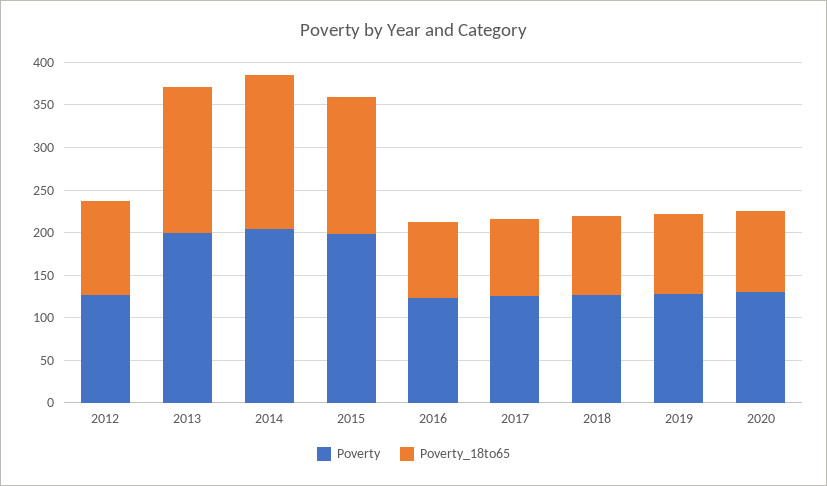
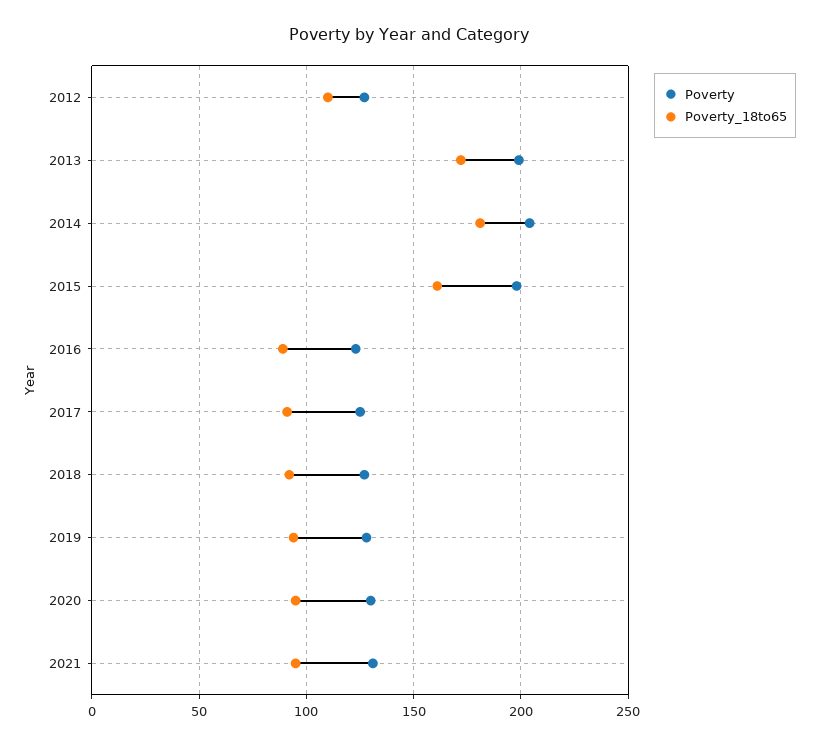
Poverty, 2021: none -> 130
Poverty_18to65, 2021: none -> 95

